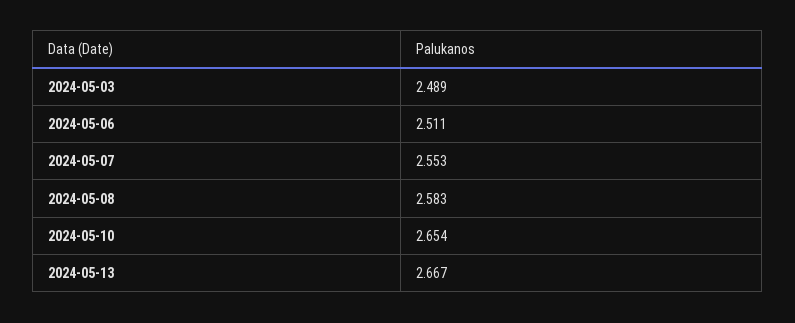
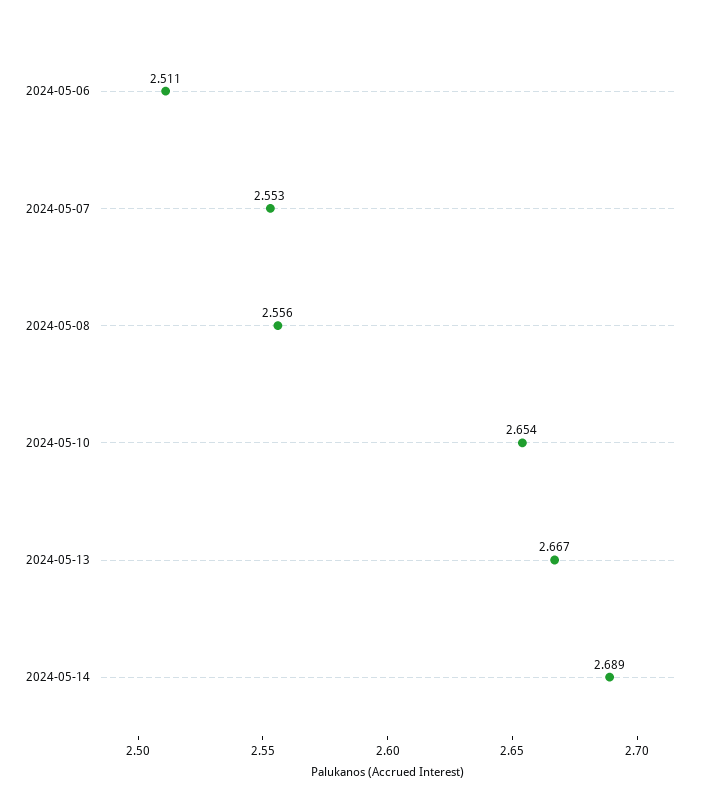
2024-05-03: 2.489 -> none
2024-05-08: 2.583 -> 2.556
2024-05-14: none -> 2.689

